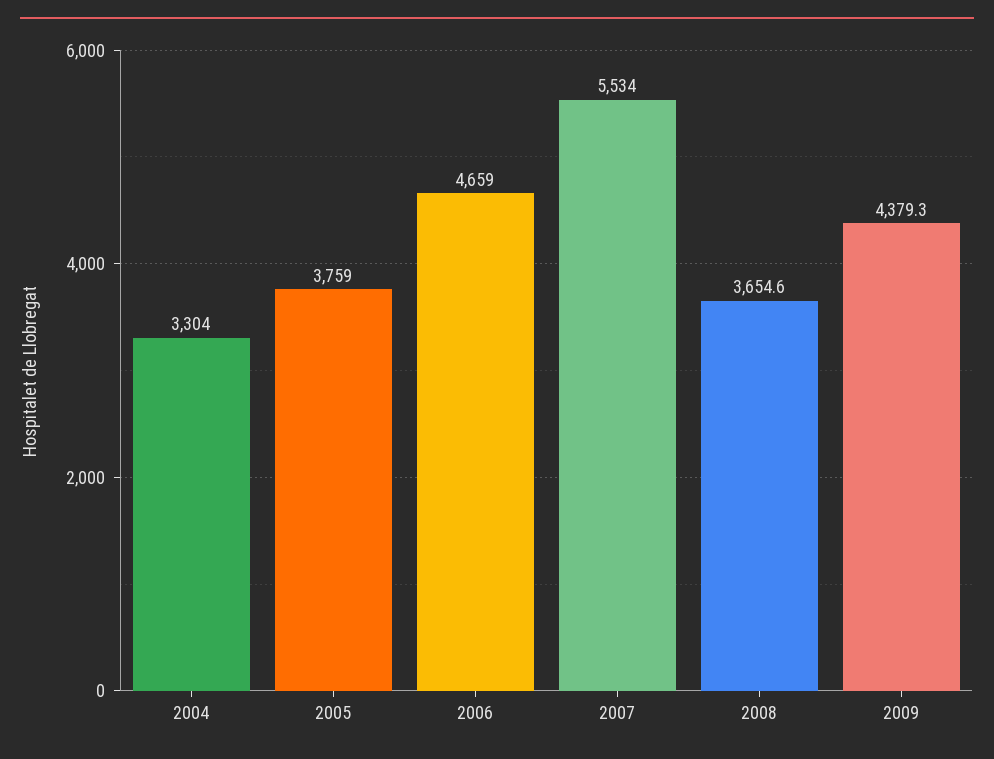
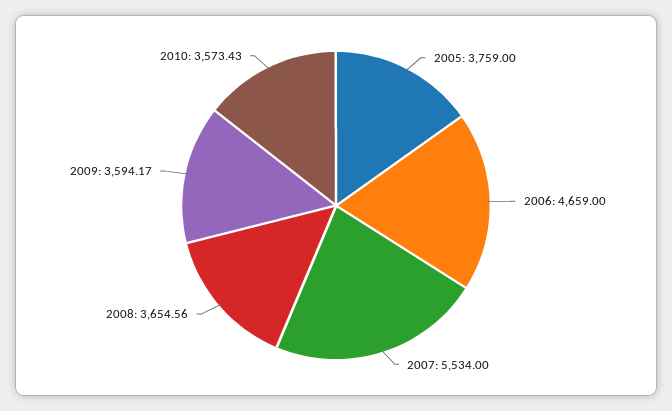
2004: 3304 -> none
2009: 4379.3 -> 3594.17
2010: none -> 3573.43

